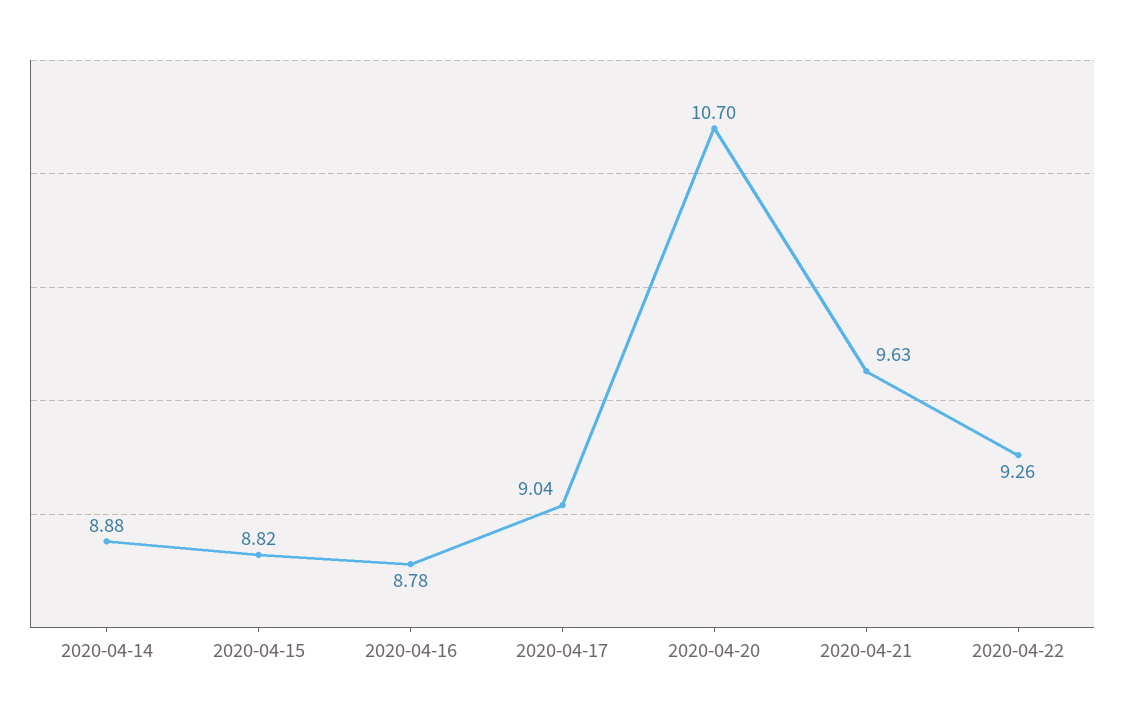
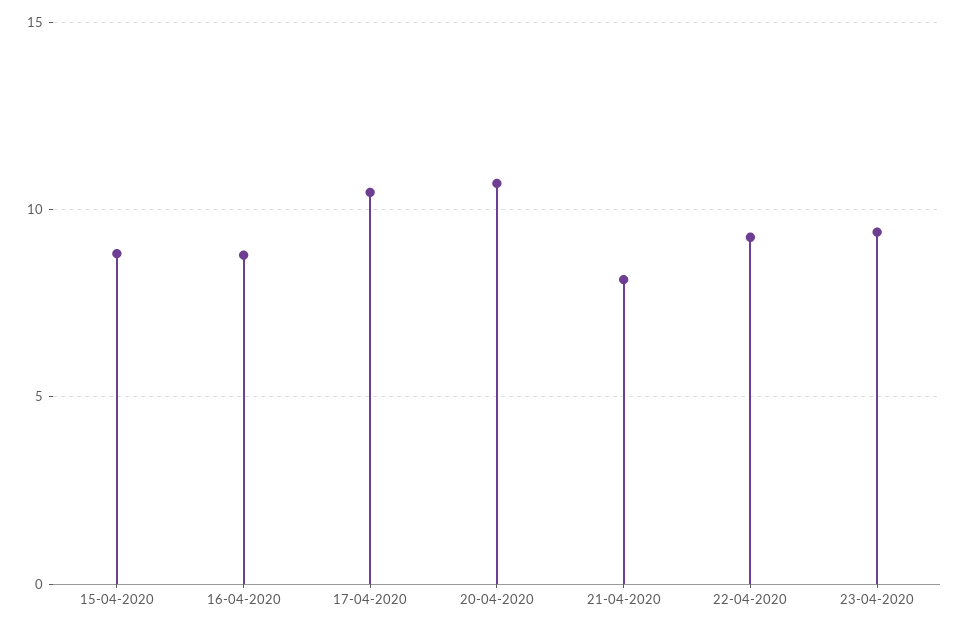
2020-04-14: 8.88 -> none
2020-04-17: 9.04 -> 10.5
2020-04-21: 9.63 -> 8
23-04-2020: none -> 9.5

